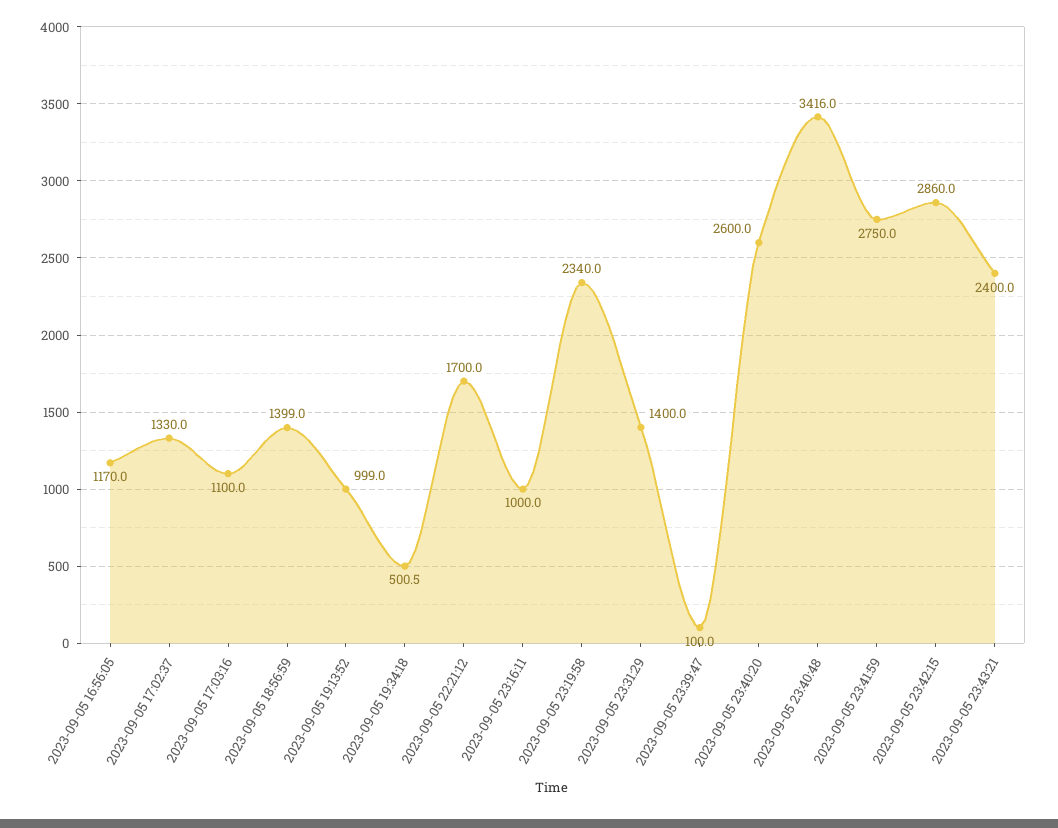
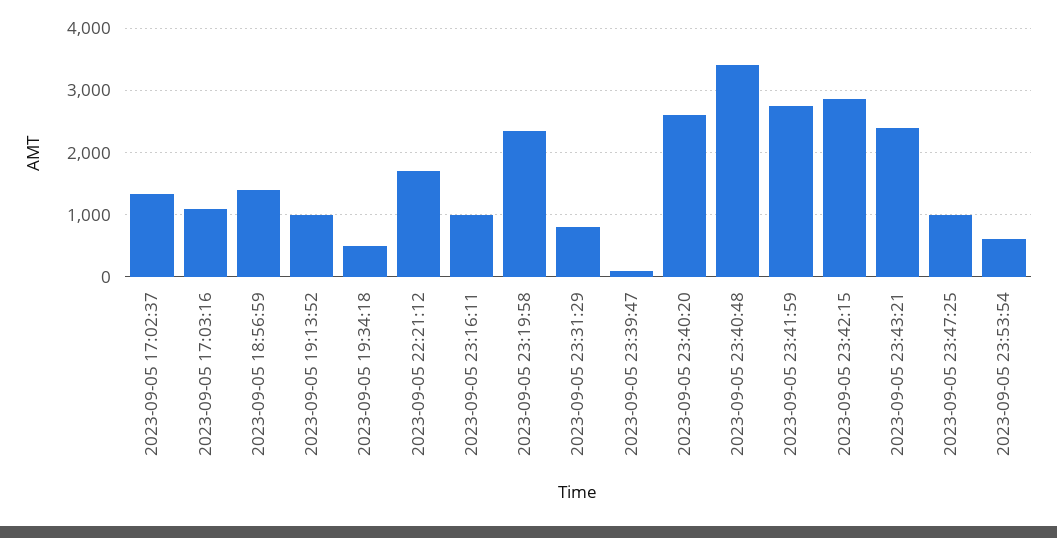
2023-09-05 16:56:05: 1170 -> none
2023-09-05 23:31:29: 1400 -> 800
2023-09-05 23:47:25: none -> 1000
2023-09-05 23:53:54: none -> 600

